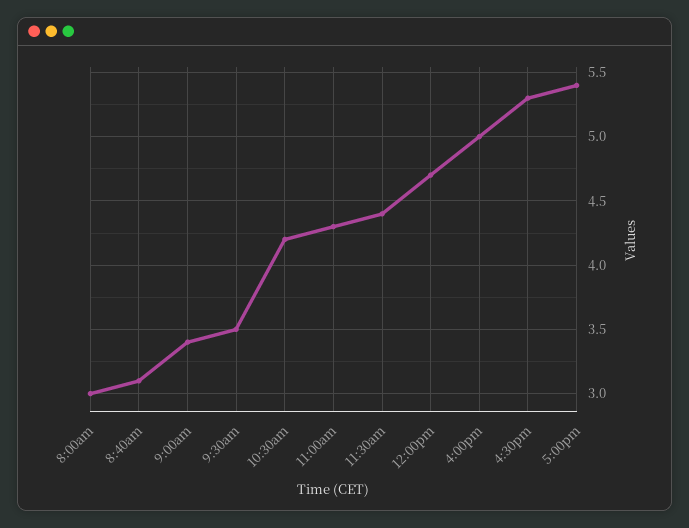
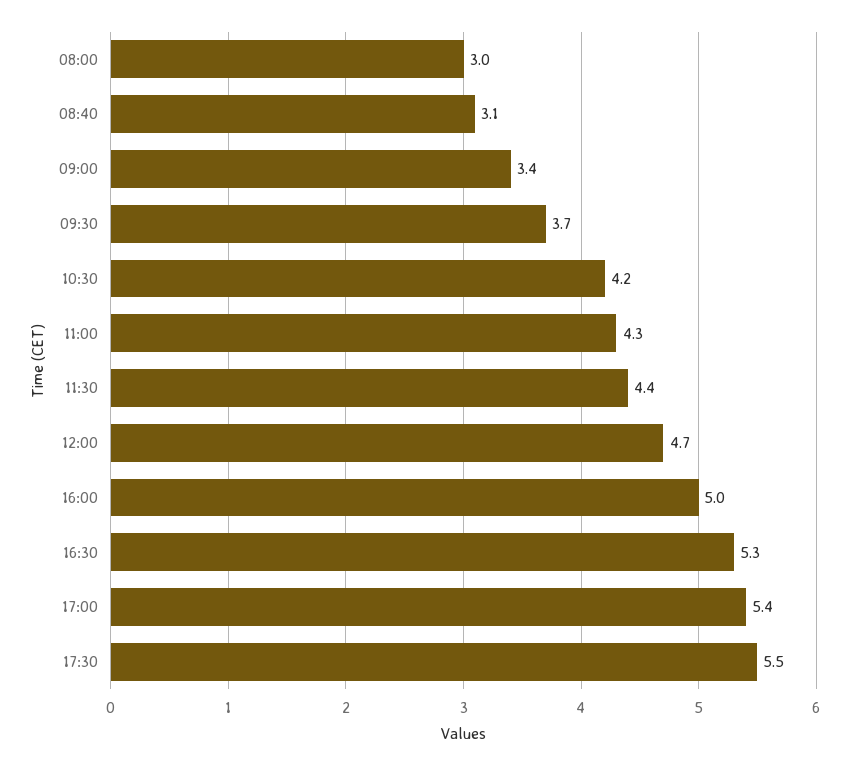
9:30am: 3.5 -> 3.7
17:30: none -> 5.5

